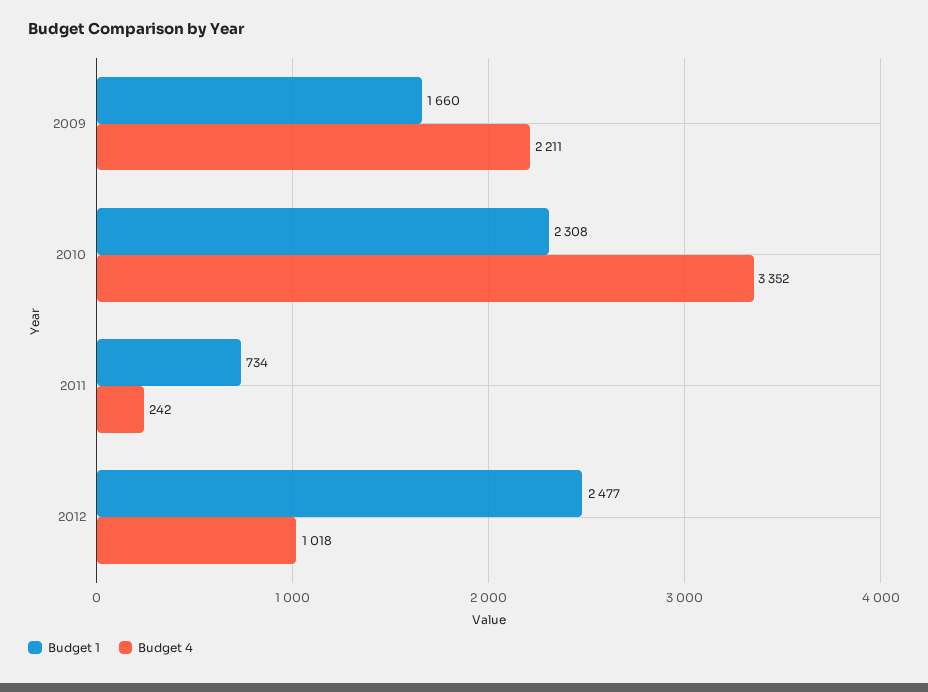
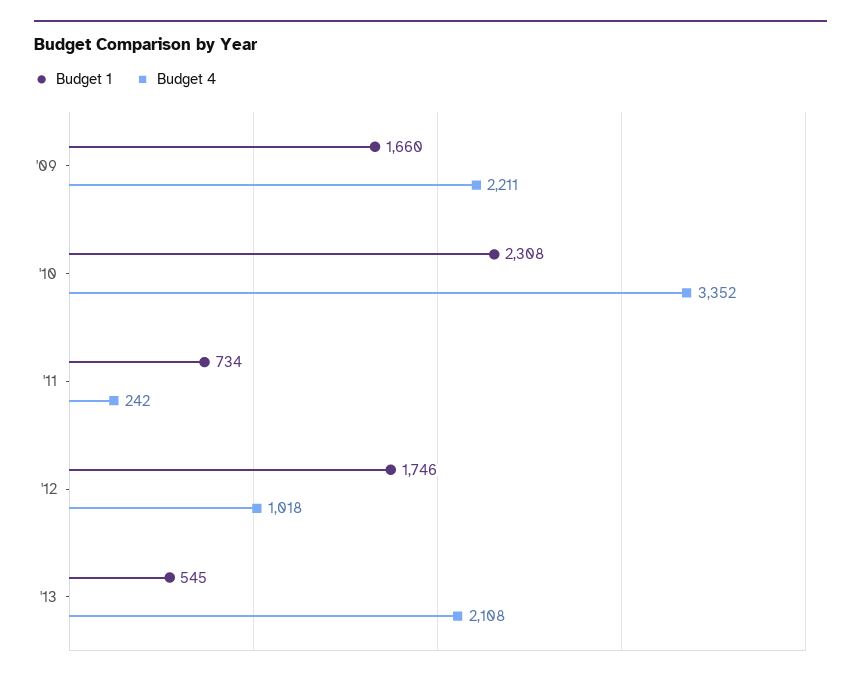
Budget 1, 2012: 2477 -> 1746
Budget 1, '13: none -> 545
Budget 4, '13: none -> 2108

